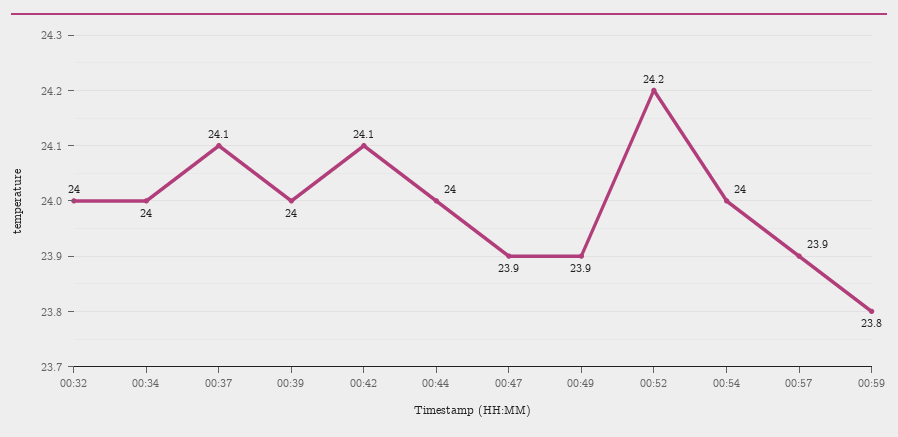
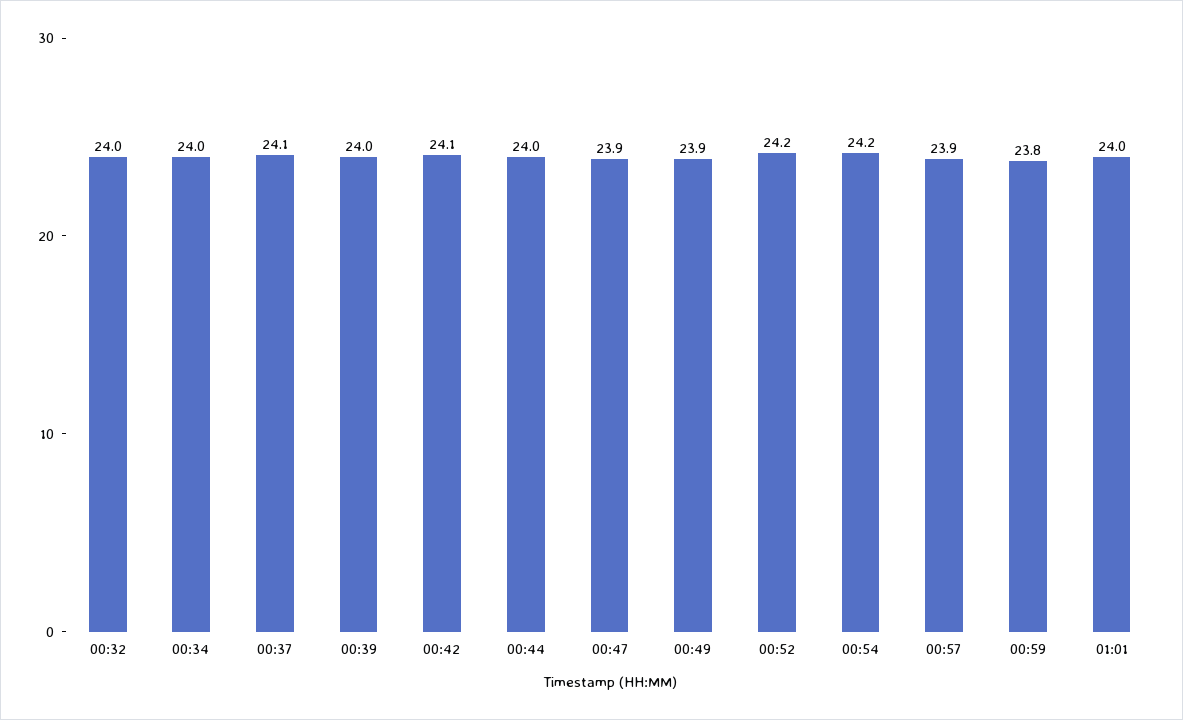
00:54: 24 -> 24.2
01:01: none -> 24

